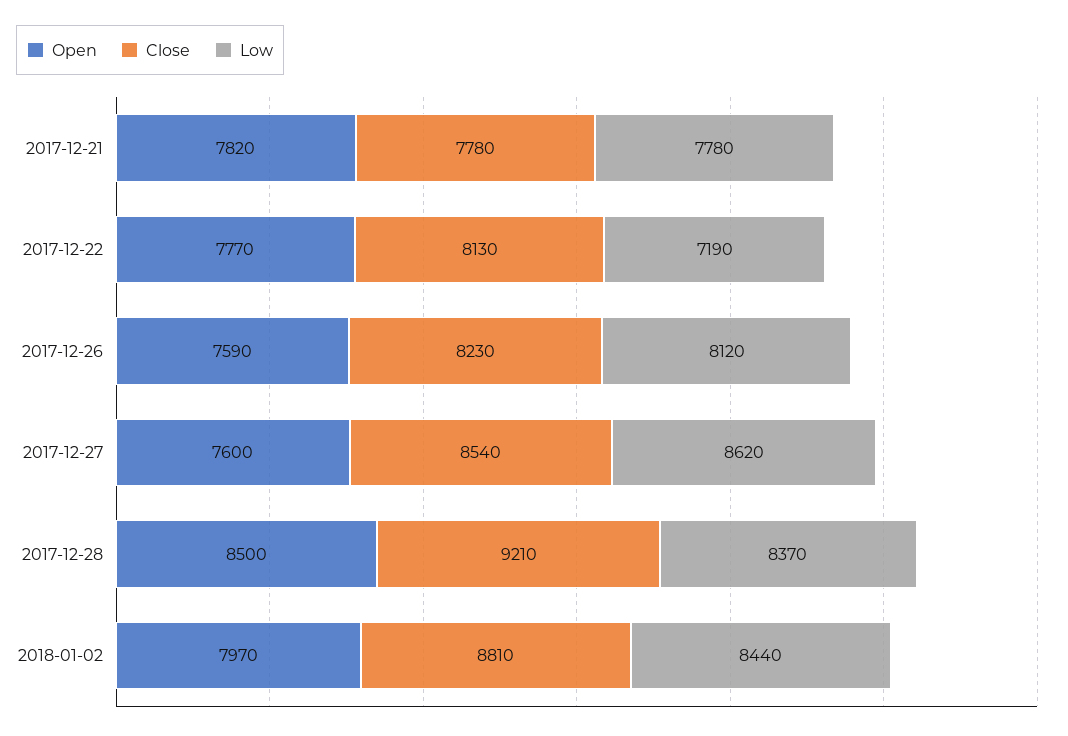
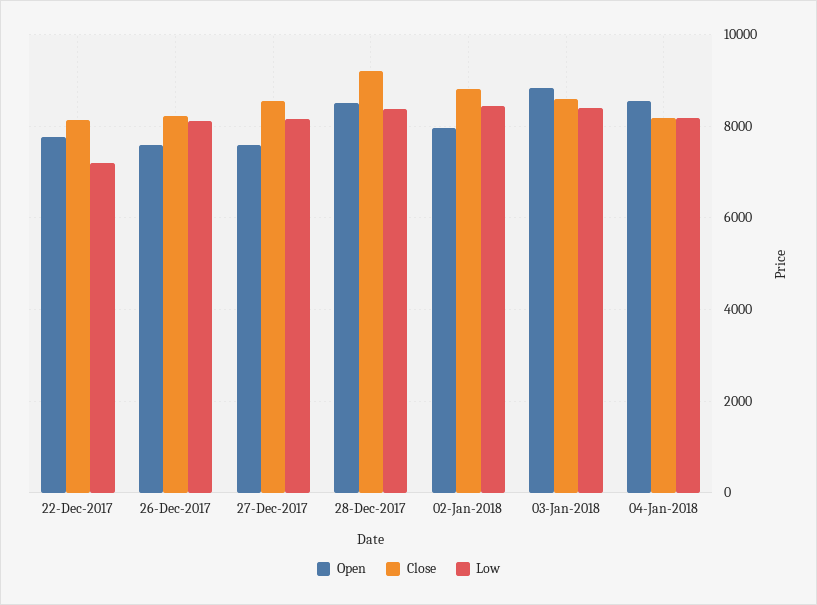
Open, 2017-12-21: 7820 -> none
Close, 2017-12-21: 7780 -> none
Low, 2017-12-21: 7780 -> none
Low, 2017-12-27: 8620 -> 8200
Open, 03-Jan-2018: none -> 8800
Close, 03-Jan-2018: none -> 8600
Low, 03-Jan-2018: none -> 8400
Open, 04-Jan-2018: none -> 8600
Close, 04-Jan-2018: none -> 8200
Low, 04-Jan-2018: none -> 8200

